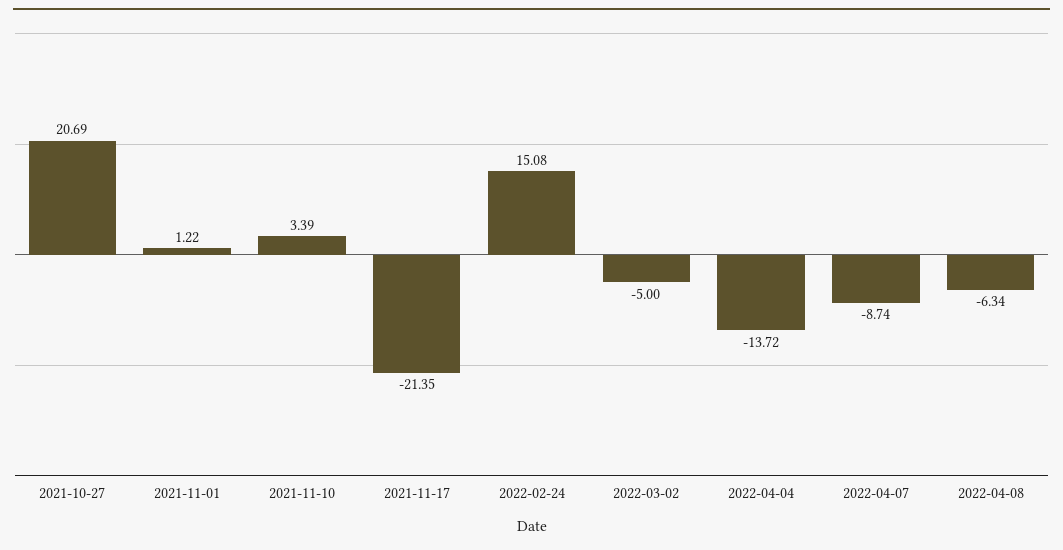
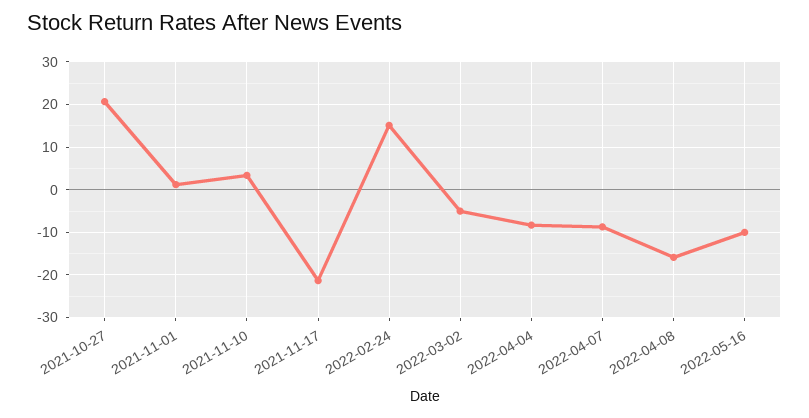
2022-04-04: -13.72 -> -8
2022-04-08: -6.34 -> -16
2022-05-16: none -> -10

